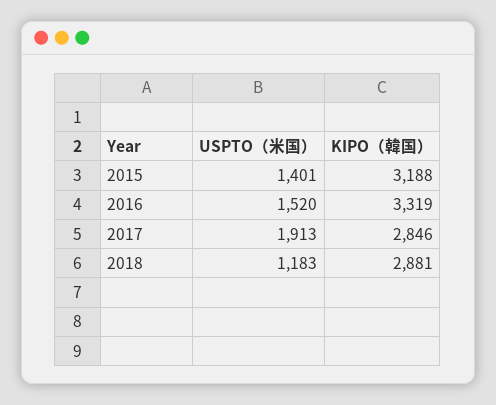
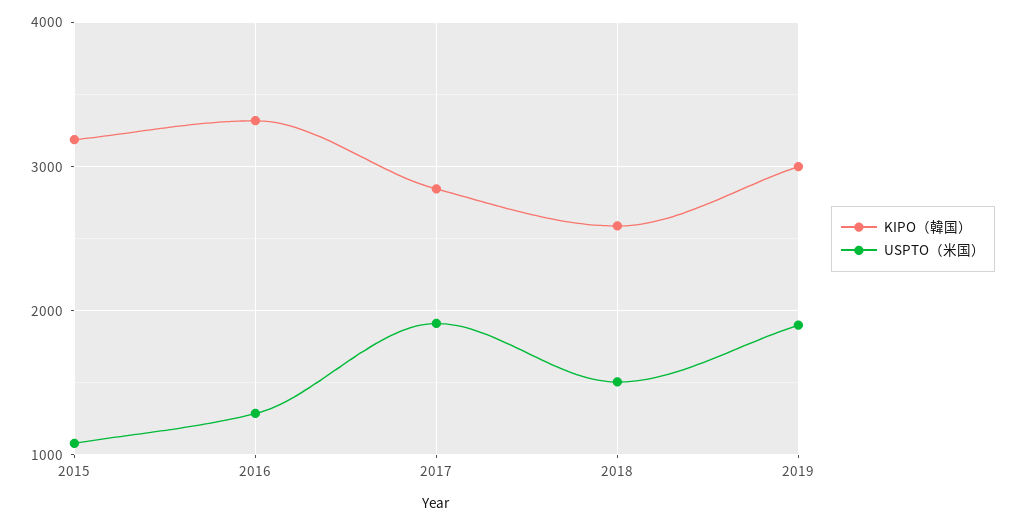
USPTO（米国）, 2015: 1401 -> 1100
USPTO（米国）, 2016: 1520 -> 1300
USPTO（米国）, 2018: 1183 -> 1500
KIPO（韓国）, 2018: 2881 -> 2600
KIPO（韓国）, 2019: none -> 3000
USPTO（米国）, 2019: none -> 1900

